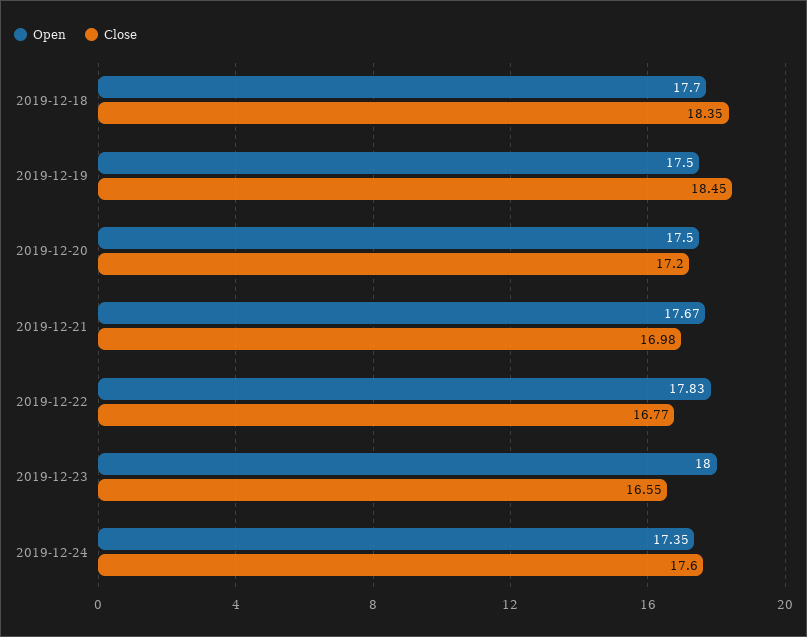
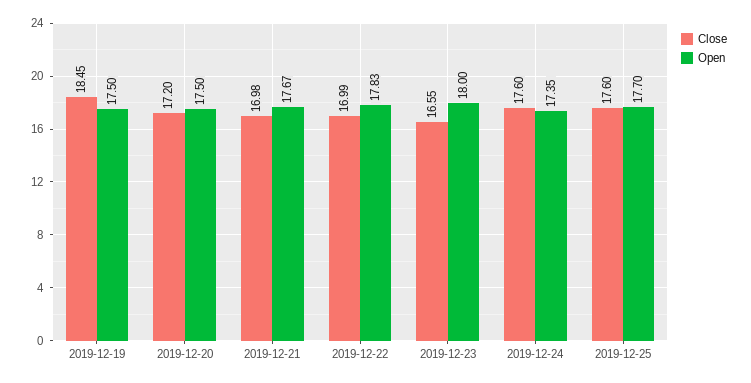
Open, 2019-12-18: 17.7 -> none
Close, 2019-12-18: 18.35 -> none
Close, 2019-12-22: 16.77 -> 16.99
Close, 2019-12-25: none -> 17.6
Open, 2019-12-25: none -> 17.7

